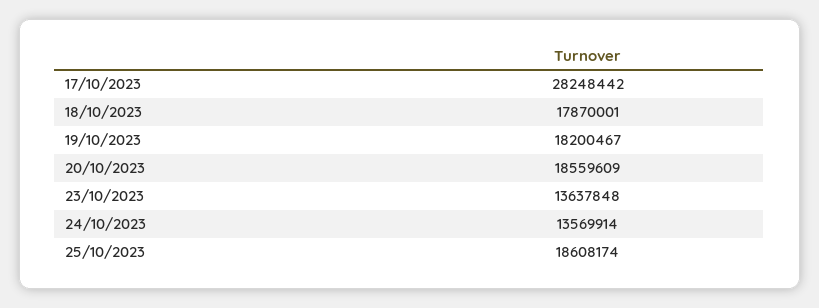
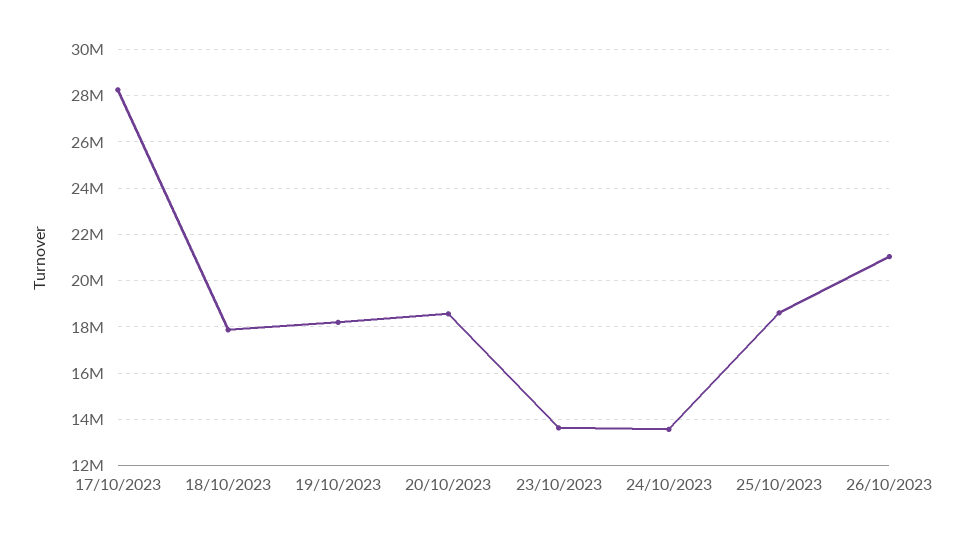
26/10/2023: none -> 21000000

